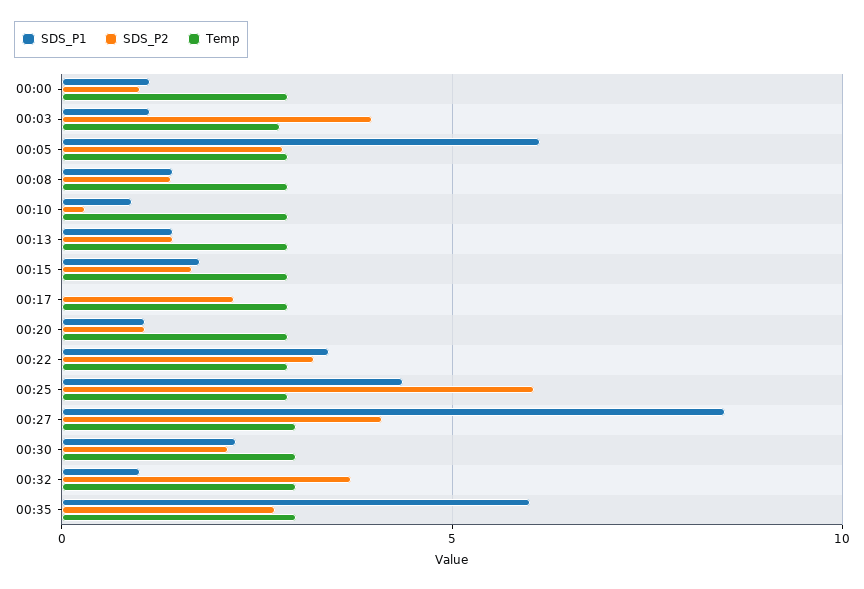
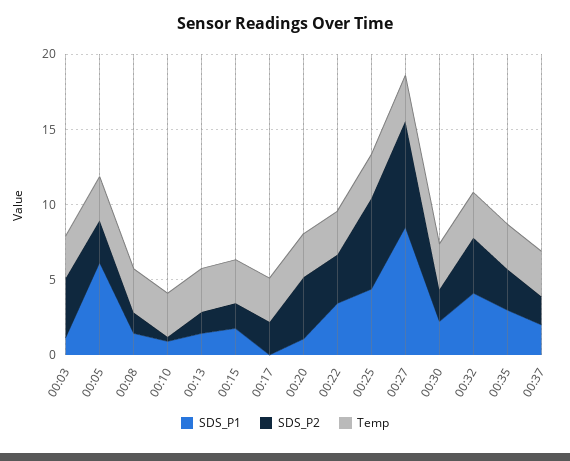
SDS_P1, 00:00: 1 -> none
SDS_P2, 00:00: 1 -> none
Temp, 00:00: 3 -> none
SDS_P2, 00:20: 1 -> 4
SDS_P2, 00:27: 4 -> 7
SDS_P1, 00:32: 1 -> 4
SDS_P1, 00:35: 6 -> 3
SDS_P1, 00:37: none -> 2
SDS_P2, 00:37: none -> 2
Temp, 00:37: none -> 3

